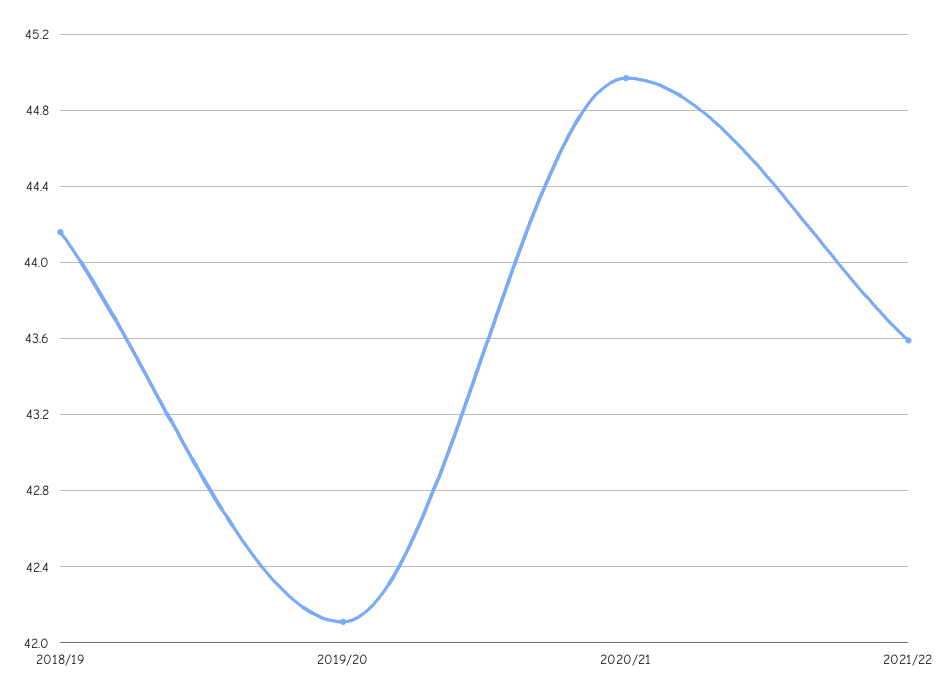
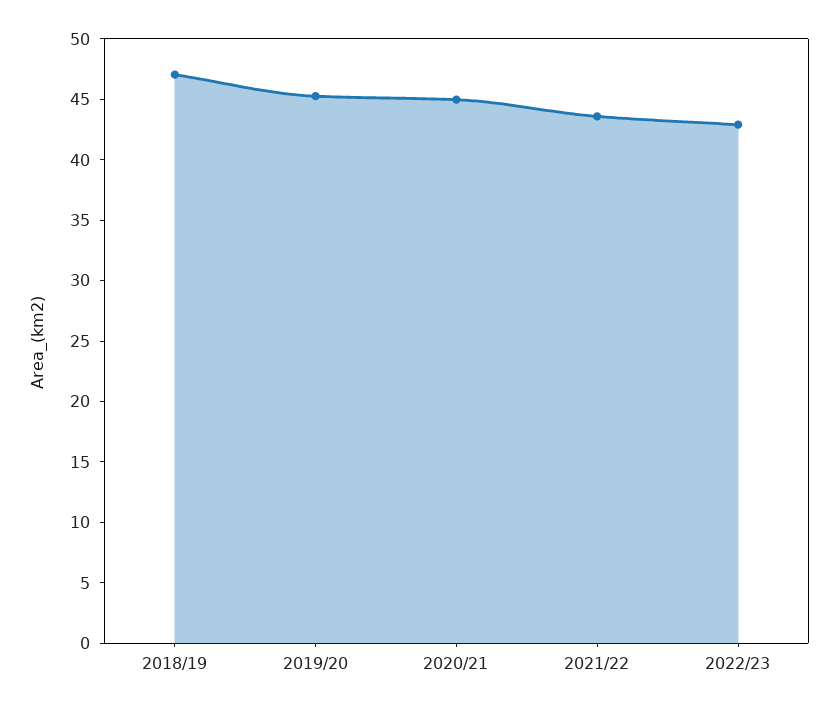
2018/19: 44.15 -> 47
2019/20: 42.1 -> 45
2022/23: none -> 43

